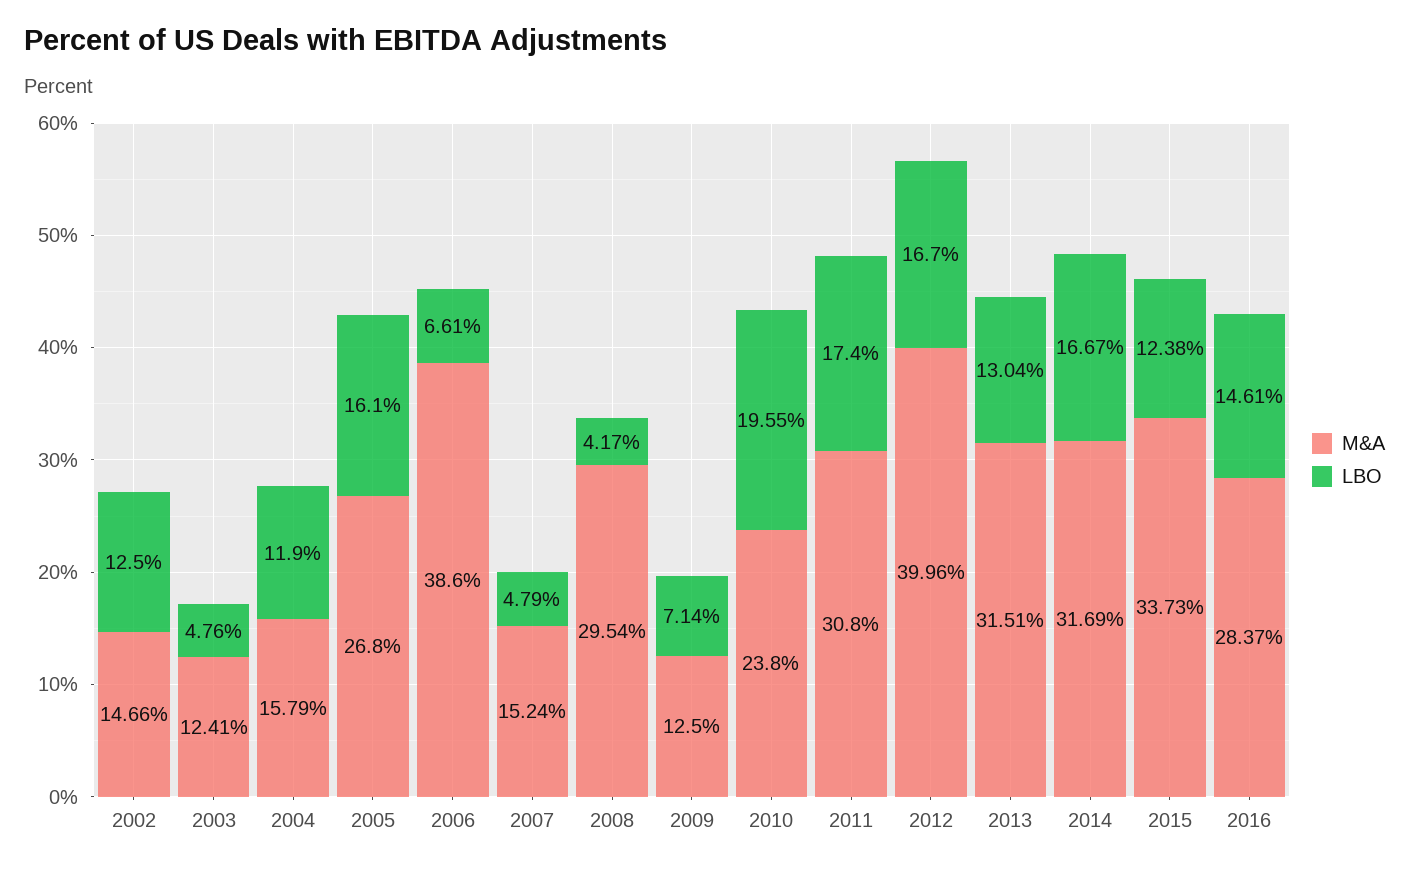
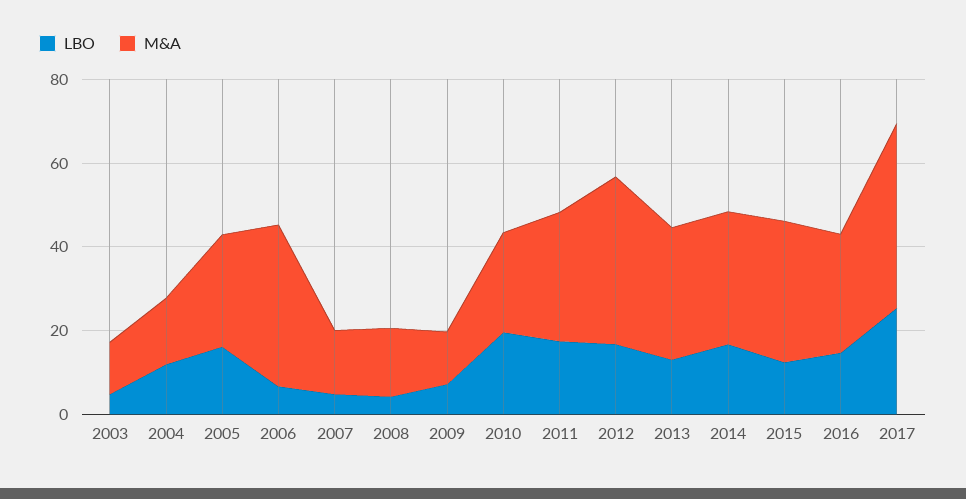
M&A, 2002: 14.66 -> none
LBO, 2002: 12.5 -> none
M&A, 2008: 29.54 -> 15
LBO, 2017: none -> 25
M&A, 2017: none -> 45

